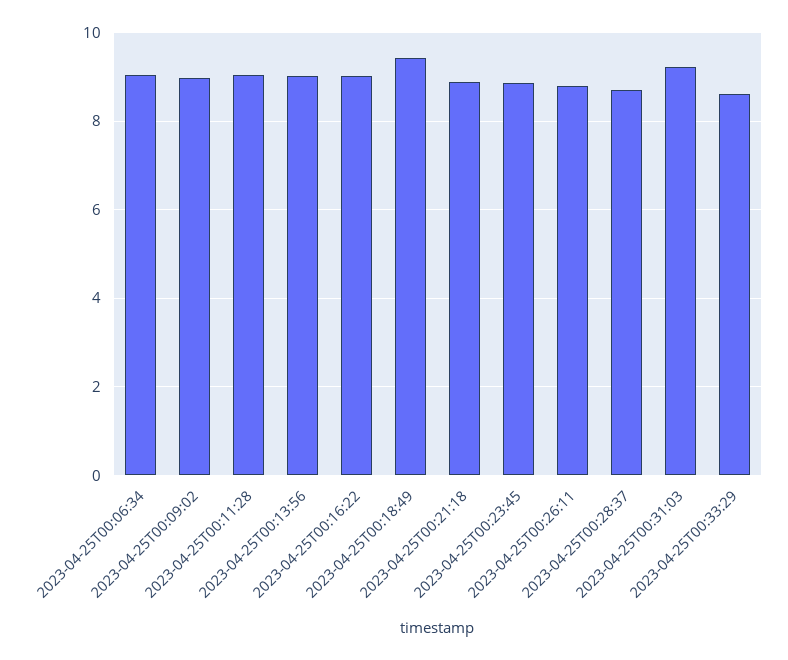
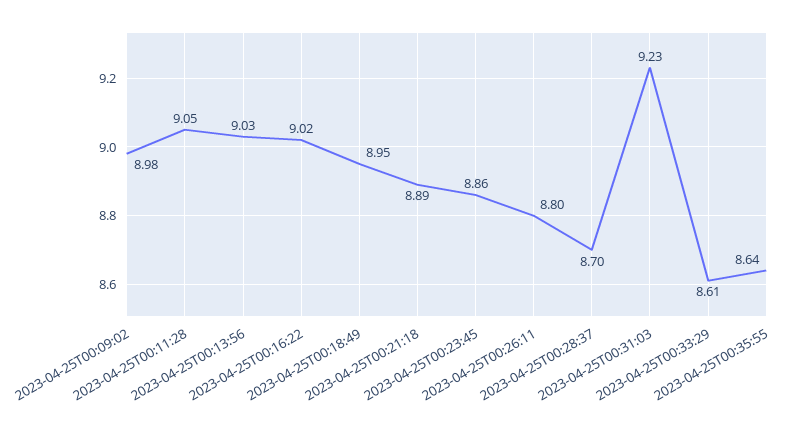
2023-04-25T00:06:34: 9 -> none
2023-04-25T00:18:49: 9.4 -> 8.95
2023-04-25T00:35:55: none -> 8.64

